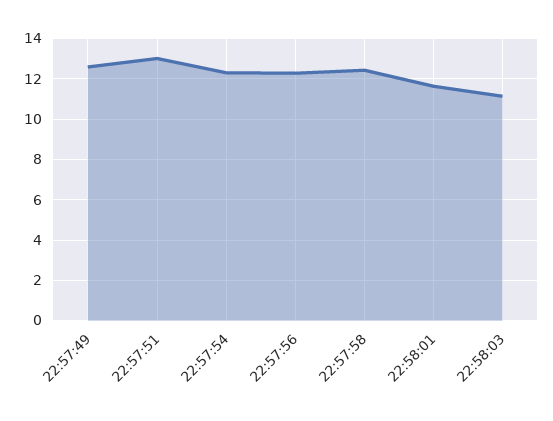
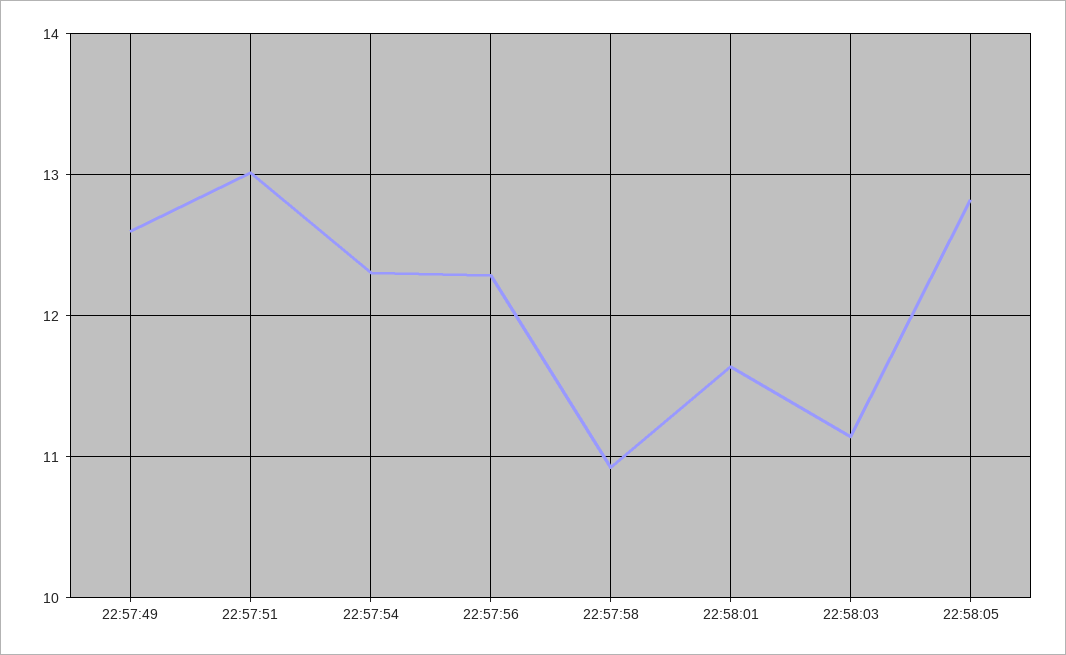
22:57:58: 12.5 -> 10.9
22:58:05: none -> 12.8

